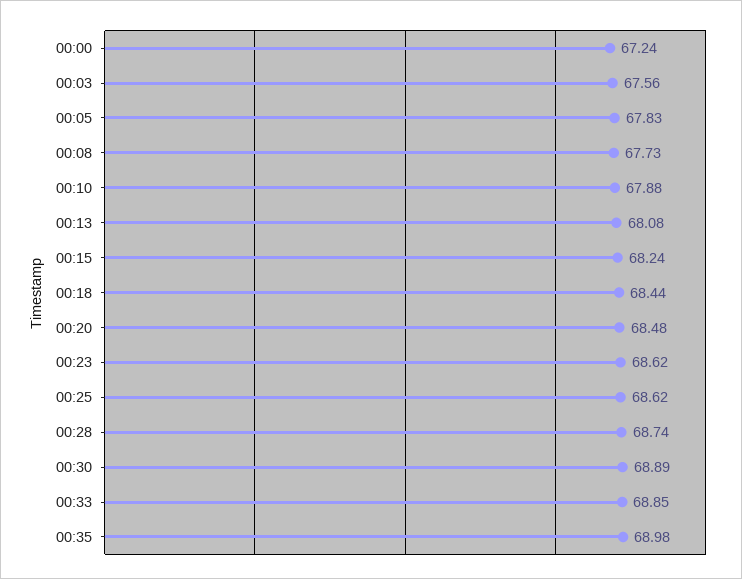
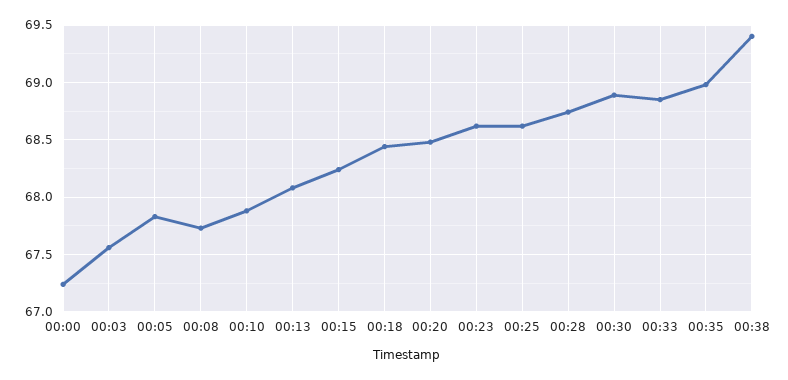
00:38: none -> 69.4

